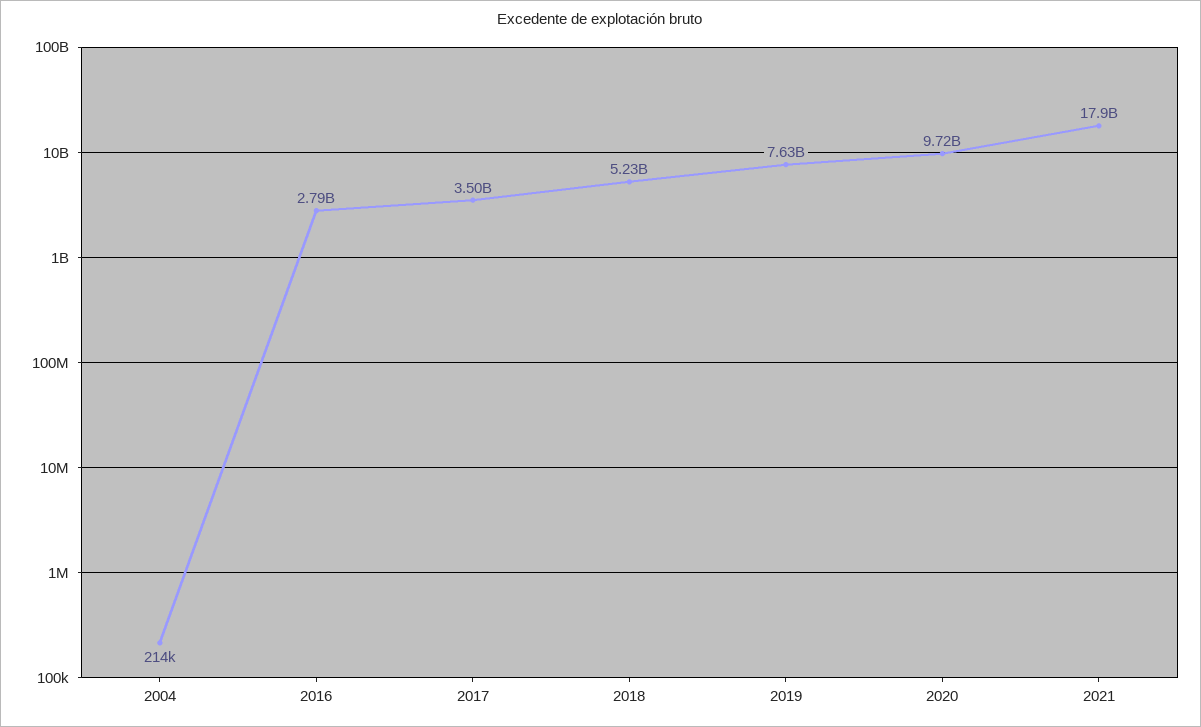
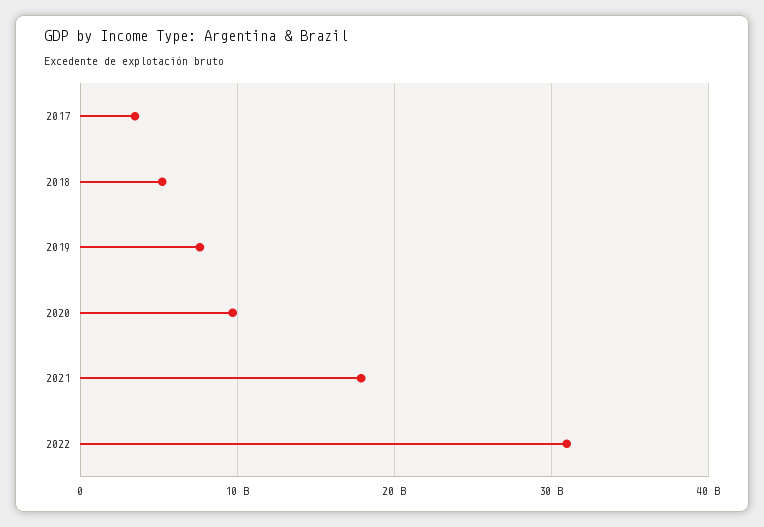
2004: 214000 -> none
2016: 2790000000 -> none
2022: none -> 31000000000

